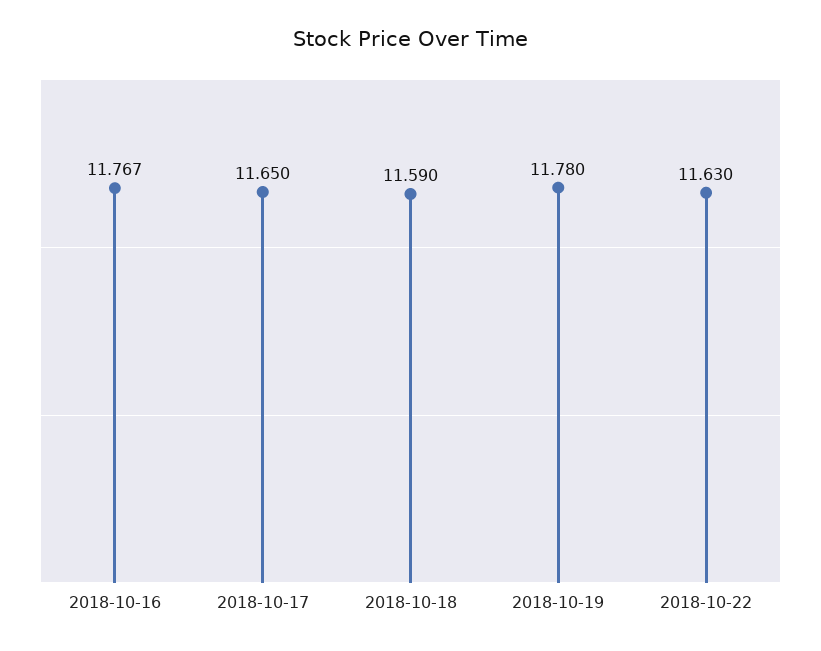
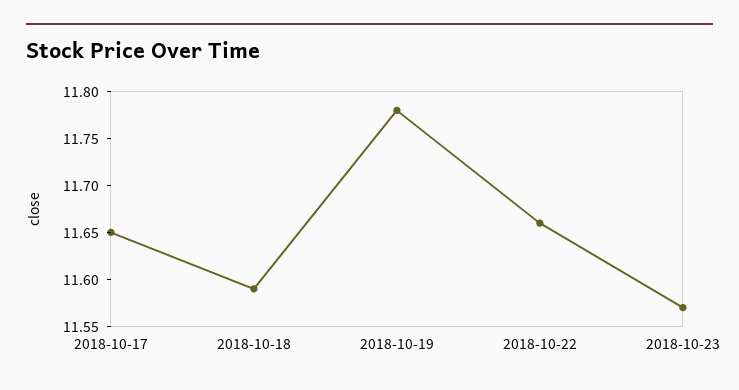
2018-10-16: 11.767 -> none
2018-10-22: 11.63 -> 11.66
2018-10-23: none -> 11.57

